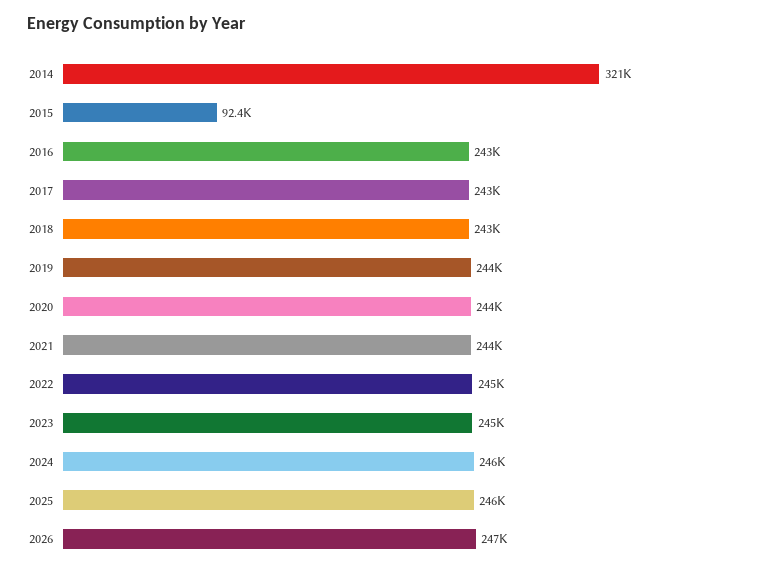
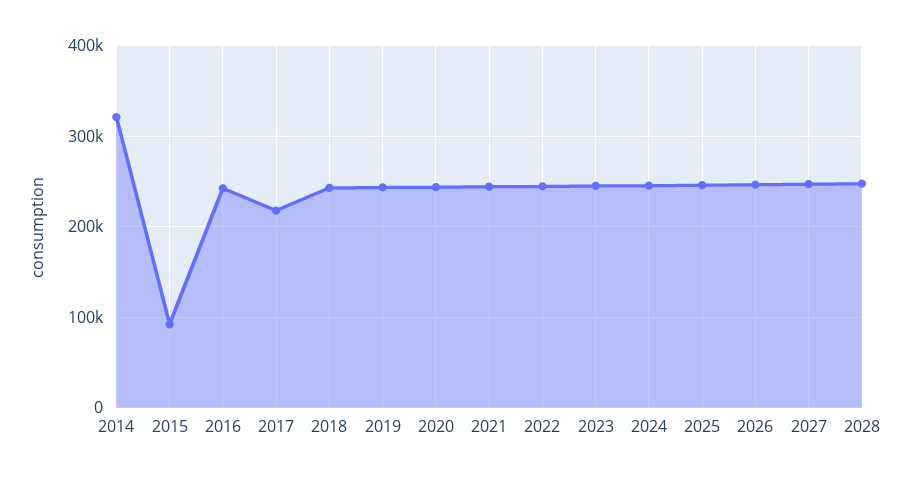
2017: 243000 -> 220000
2027: none -> 250000
2028: none -> 250000

